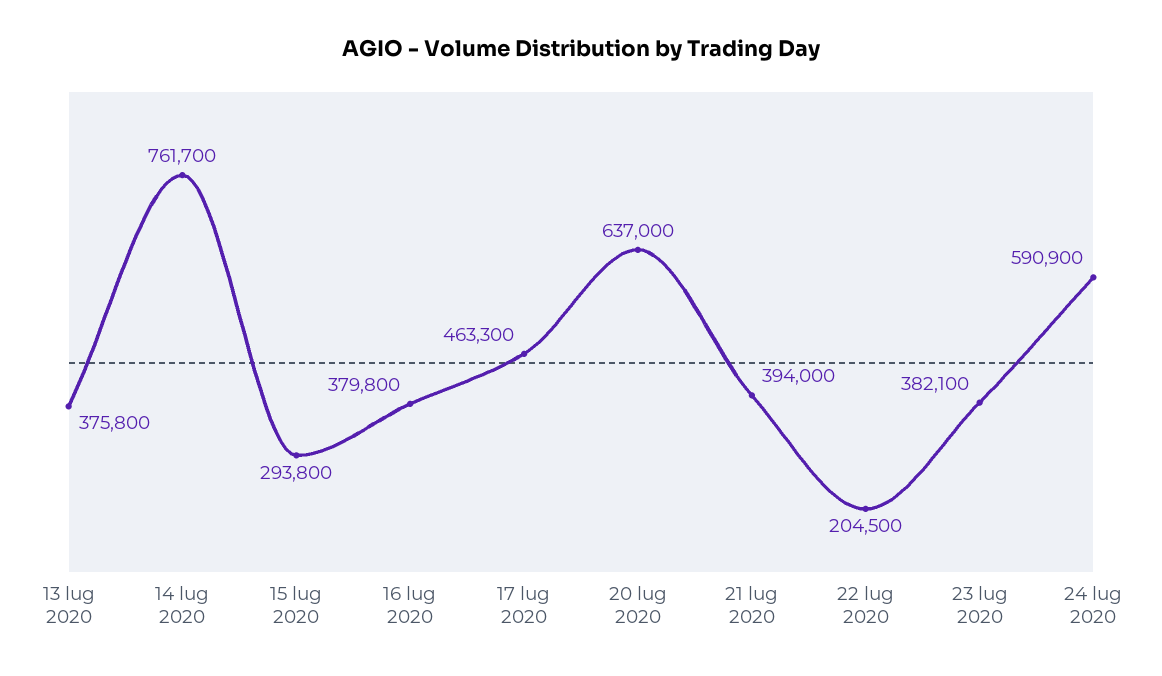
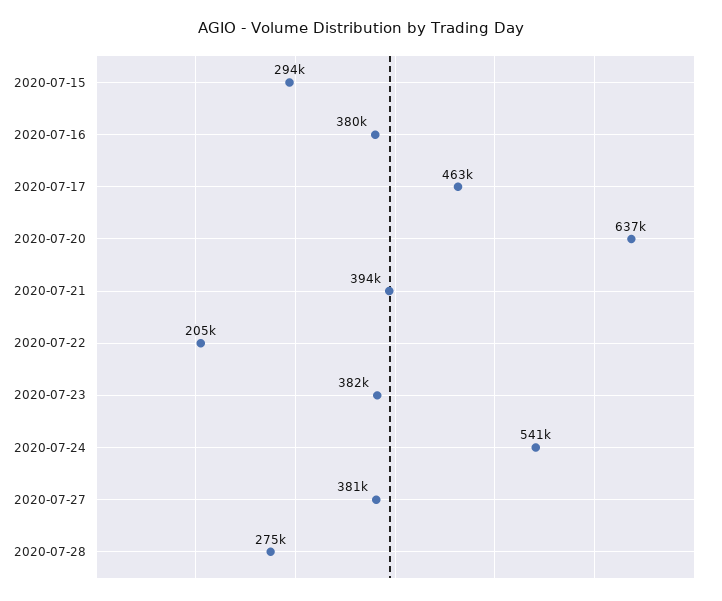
13 lug 2020: 375800 -> none
14 lug 2020: 761700 -> none
24 lug 2020: 590900 -> 541000
2020-07-27: none -> 381000
2020-07-28: none -> 275000

